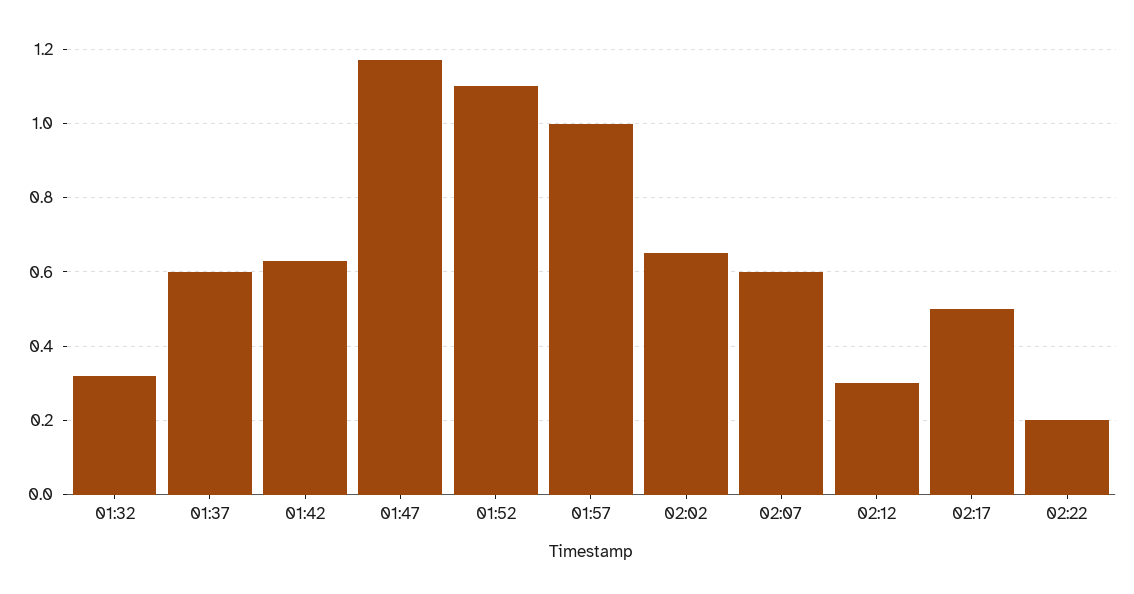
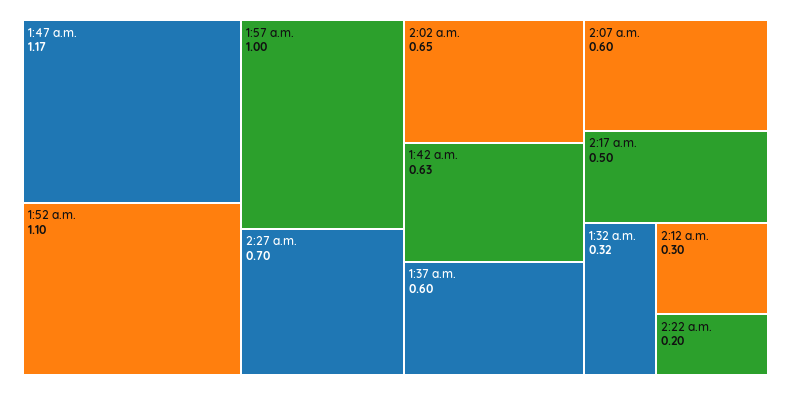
2:27 a.m.: none -> 0.7

